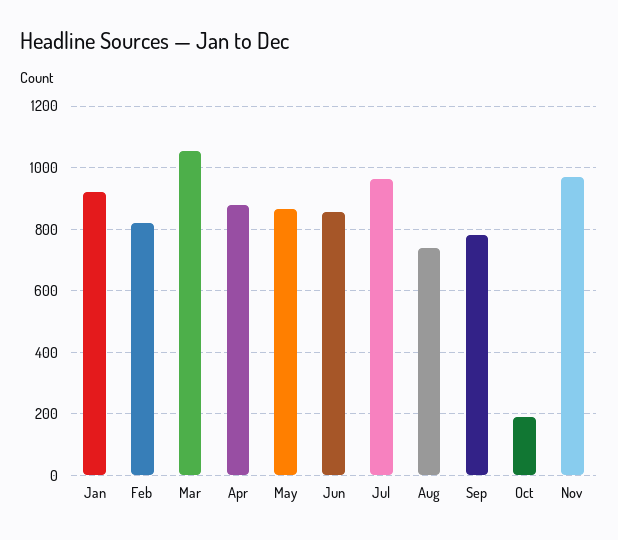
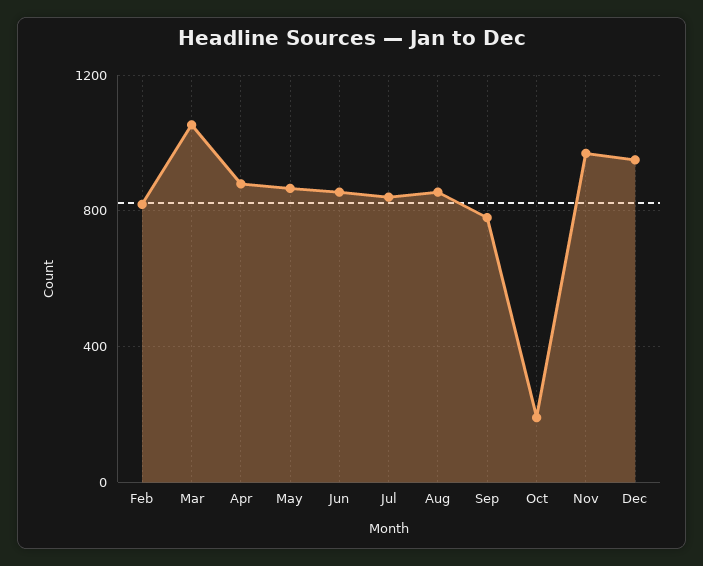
Jan: 920 -> none
Jul: 960 -> 850
Aug: 740 -> 850
Dec: none -> 950

